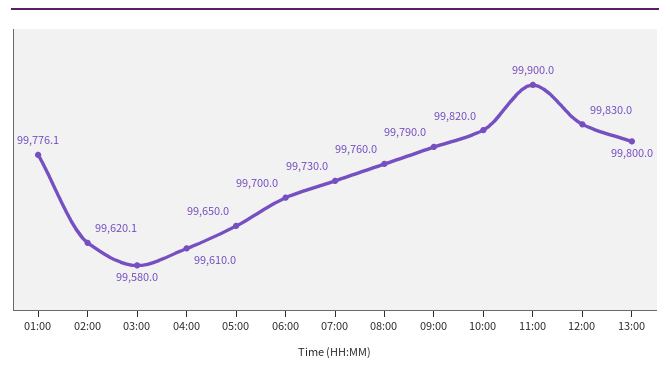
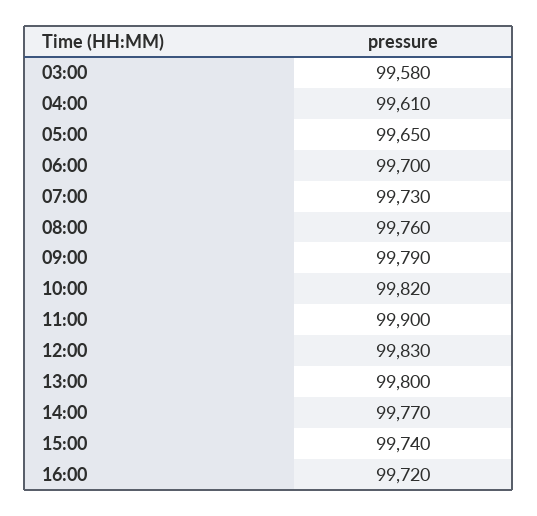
01:00: 99776.1 -> none
02:00: 99620.1 -> none
14:00: none -> 99770
15:00: none -> 99740
16:00: none -> 99720

